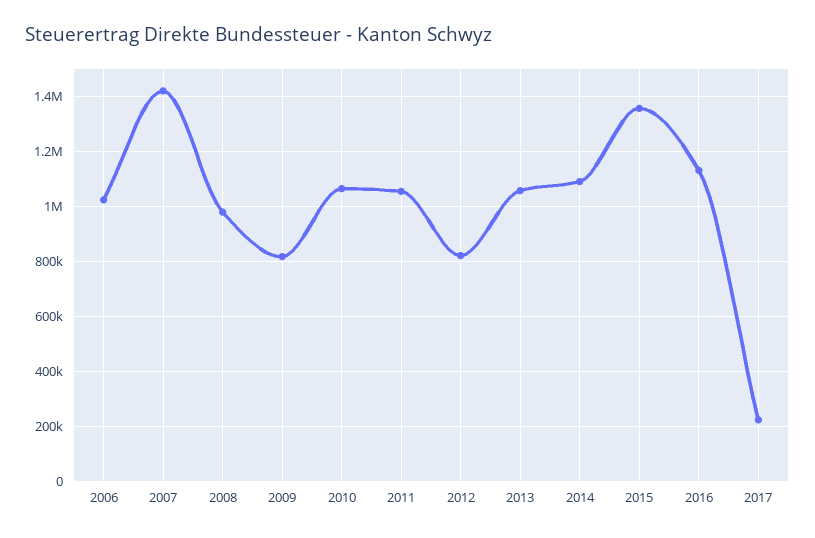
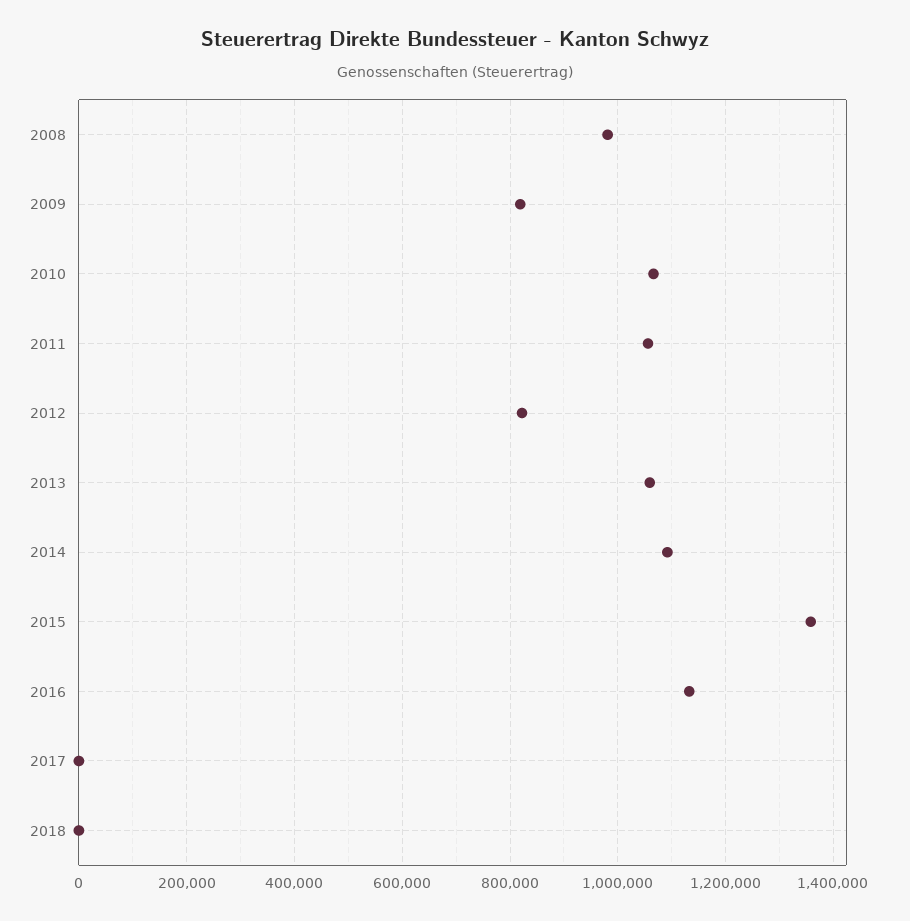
2006: 1025000 -> none
2007: 1425000 -> none
2017: 225000 -> 0
2018: none -> 0

